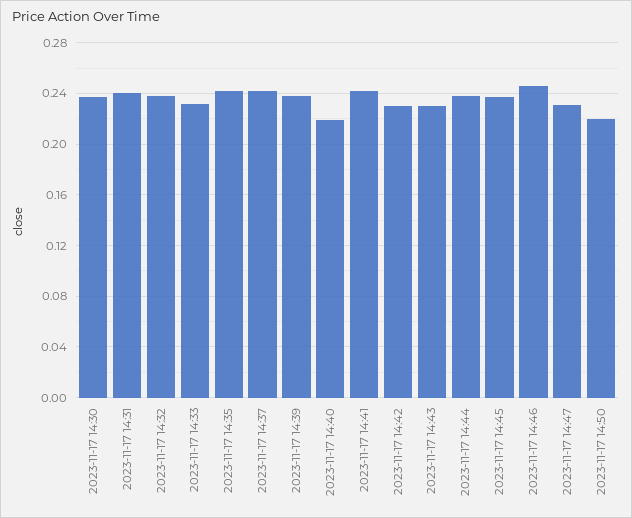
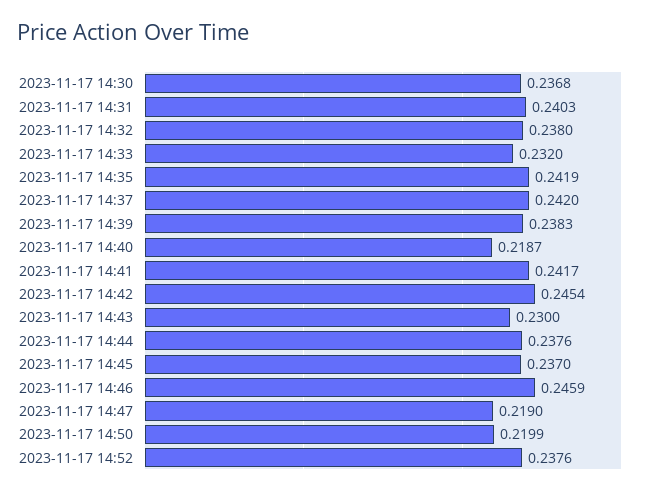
2023-11-17 14:42: 0.23 -> 0.2454
2023-11-17 14:47: 0.23 -> 0.219
2023-11-17 14:52: none -> 0.2376

